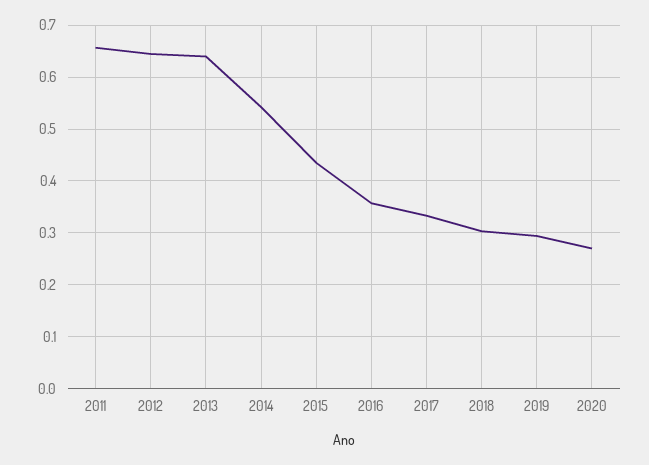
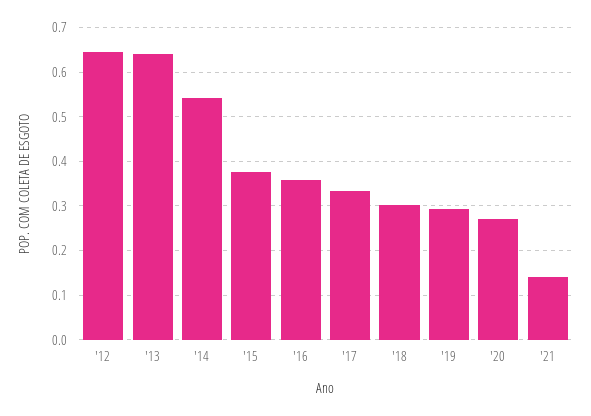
2011: 0.66 -> none
2015: 0.44 -> 0.38
'21: none -> 0.14

